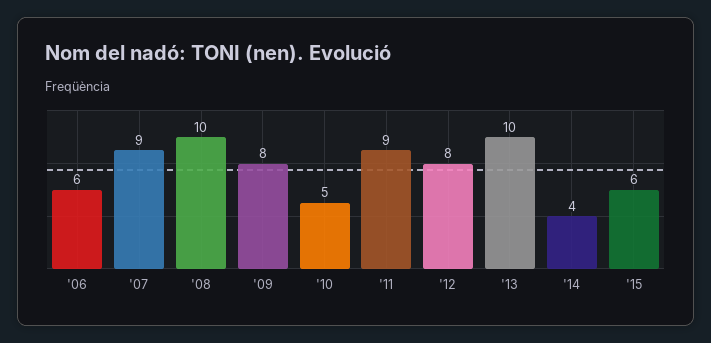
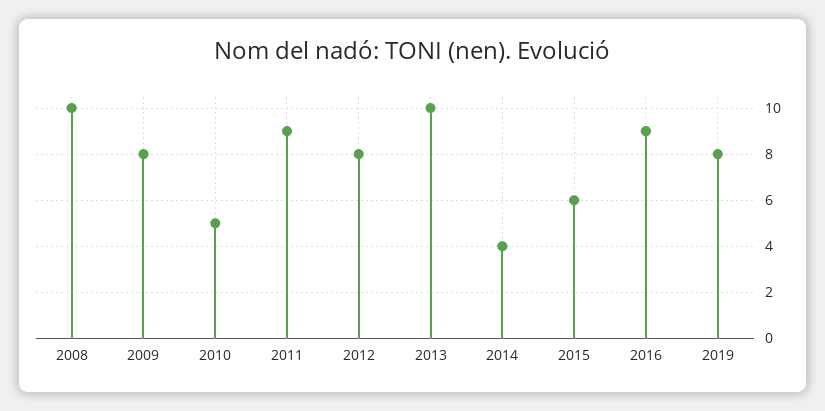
'06: 6 -> none
'07: 9 -> none
2016: none -> 9
2019: none -> 8

